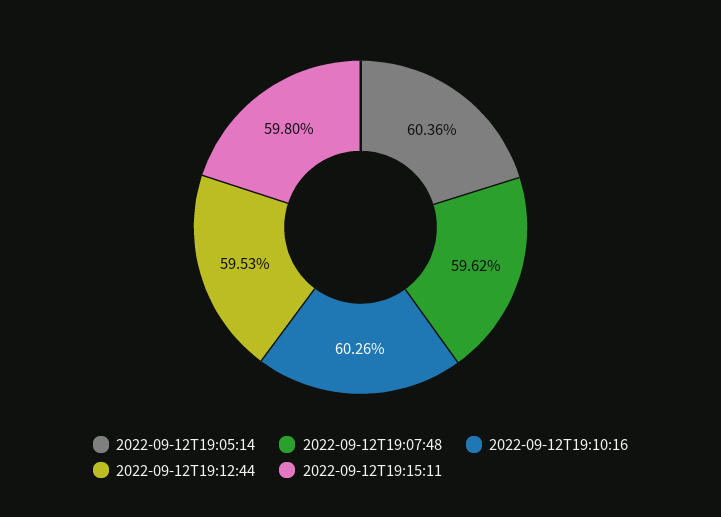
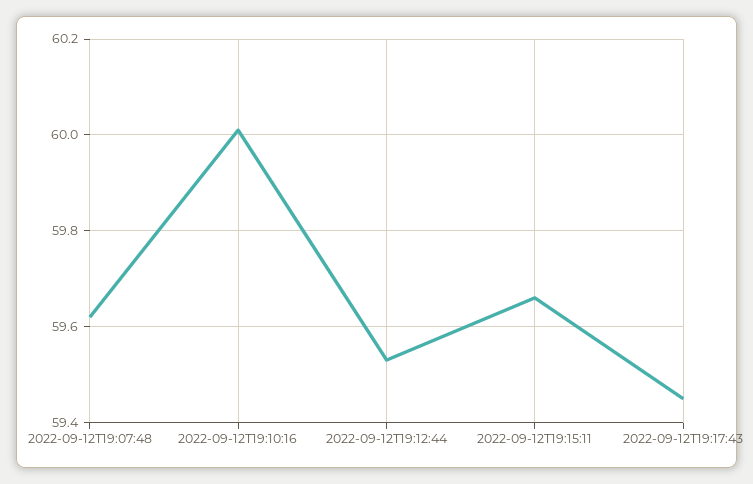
2022-09-12T19:05:14: 60.36 -> none
2022-09-12T19:10:16: 60.26 -> 60
2022-09-12T19:15:11: 59.8 -> 59.65
2022-09-12T19:17:43: none -> 59.45

